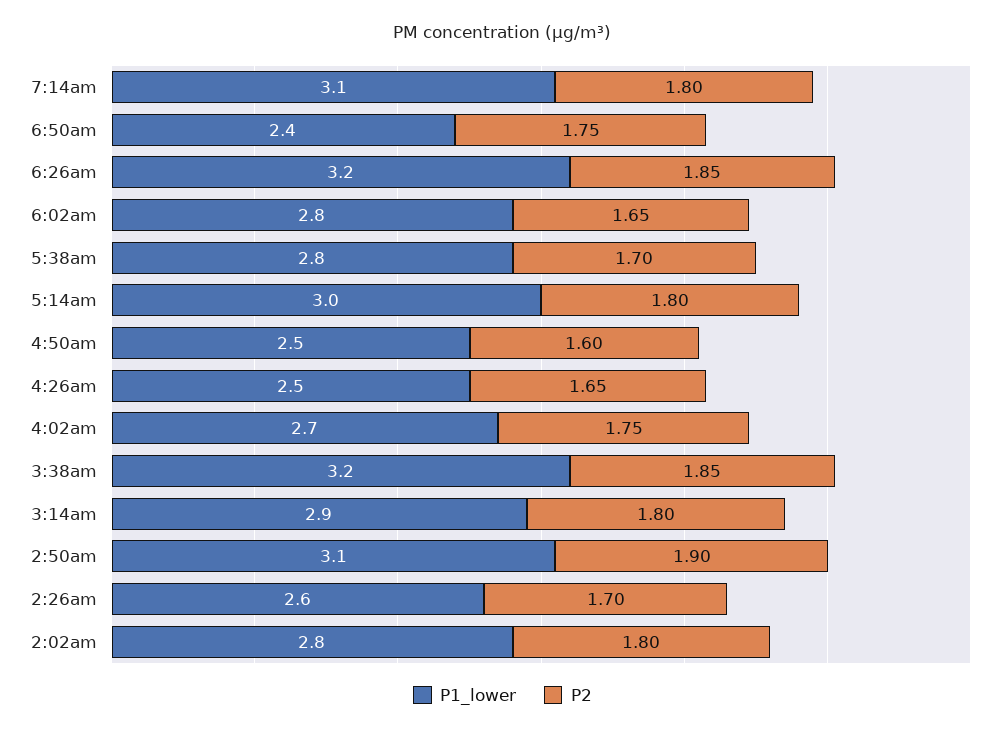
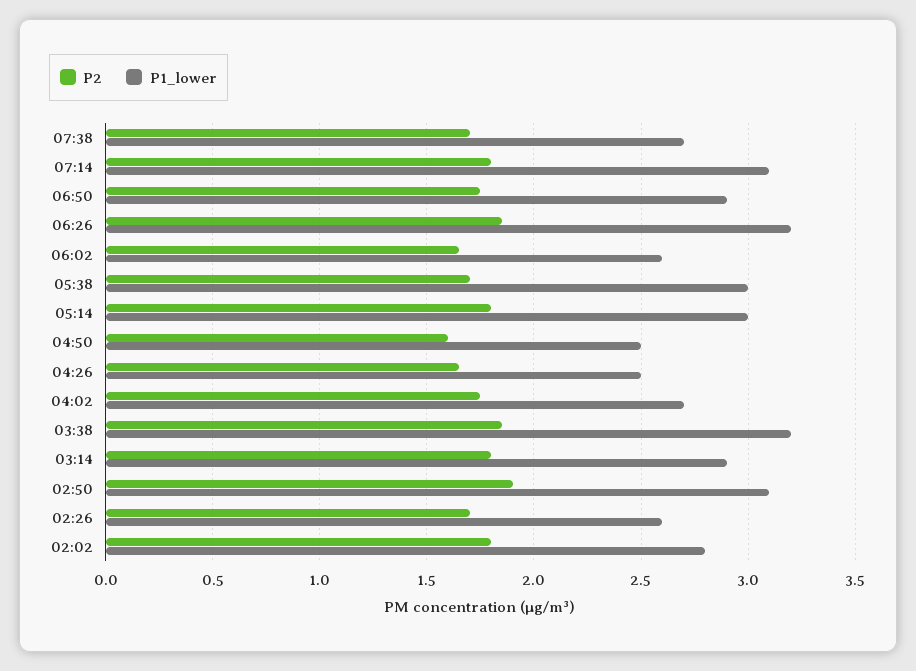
P1_lower, 6:50am: 2.4 -> 2.9
P1_lower, 6:02am: 2.8 -> 2.6
P1_lower, 5:38am: 2.8 -> 3
P2, 07:38: none -> 1.7
P1_lower, 07:38: none -> 2.7

